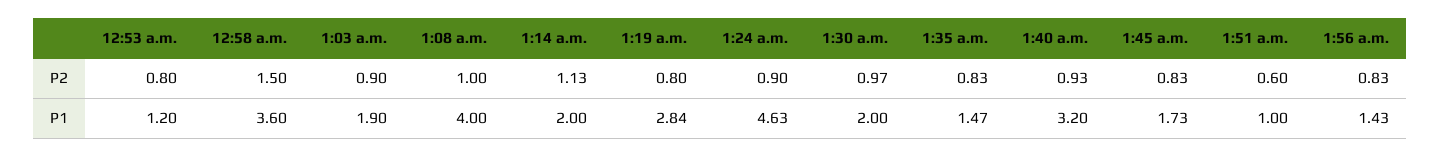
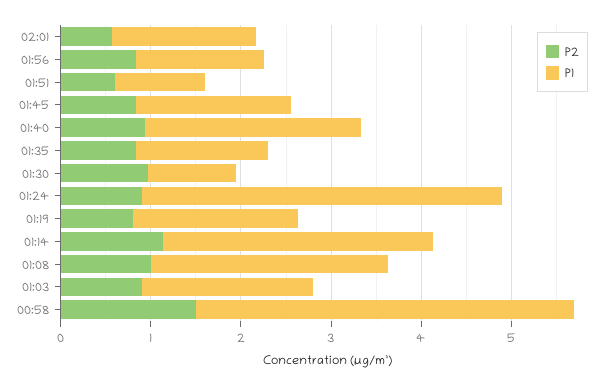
P2, 12:53 a.m.: 0.8 -> none
P1, 12:53 a.m.: 1.2 -> none
P1, 12:58 a.m.: 3.6 -> 4.2
P1, 1:08 a.m.: 4 -> 2.6
P1, 1:14 a.m.: 2 -> 3
P1, 1:19 a.m.: 2.84 -> 1.8
P1, 1:24 a.m.: 4.63 -> 4
P1, 1:30 a.m.: 2 -> 1
P1, 1:40 a.m.: 3.2 -> 2.4
P2, 02:01: none -> 0.6
P1, 02:01: none -> 1.6

